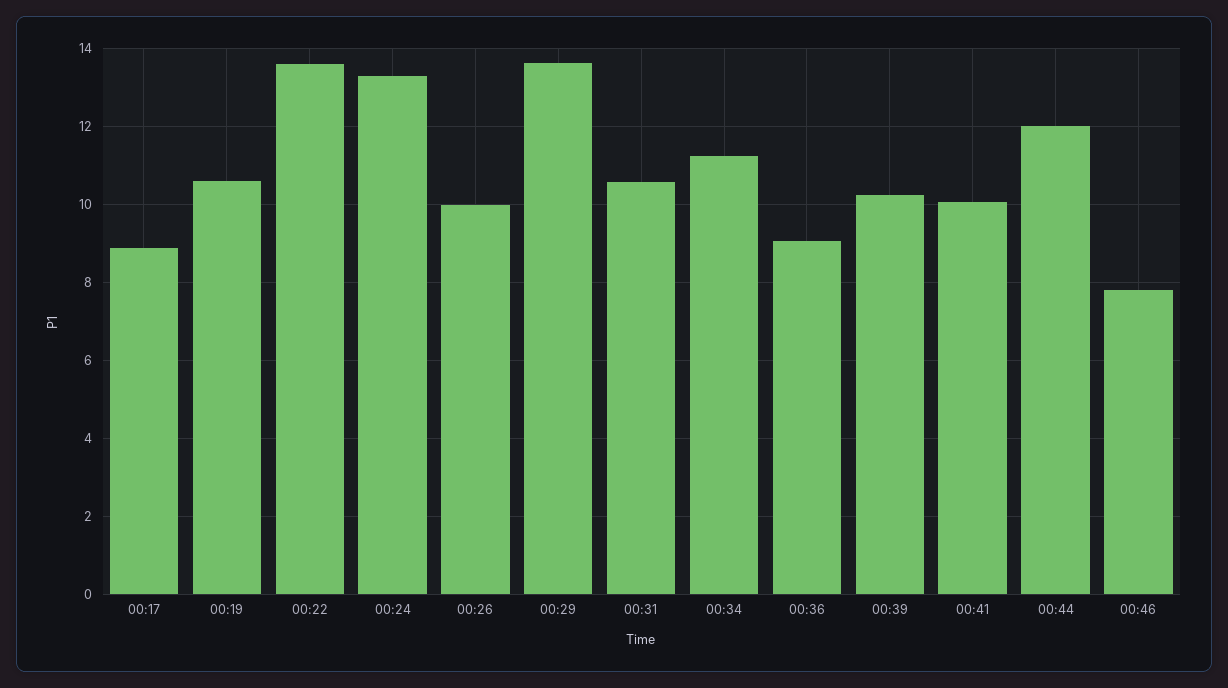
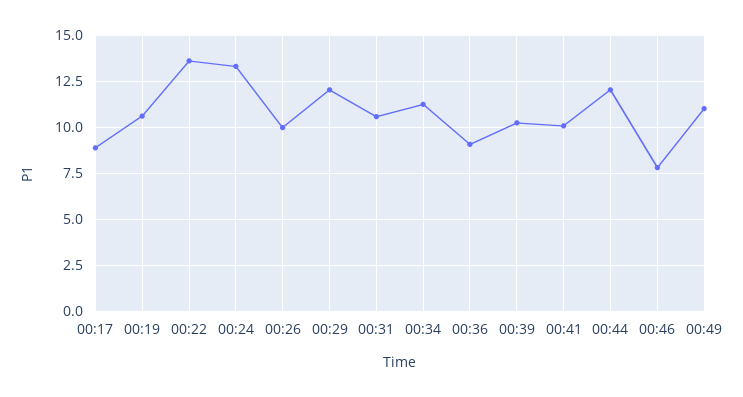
00:29: 13.6 -> 12
00:49: none -> 11

